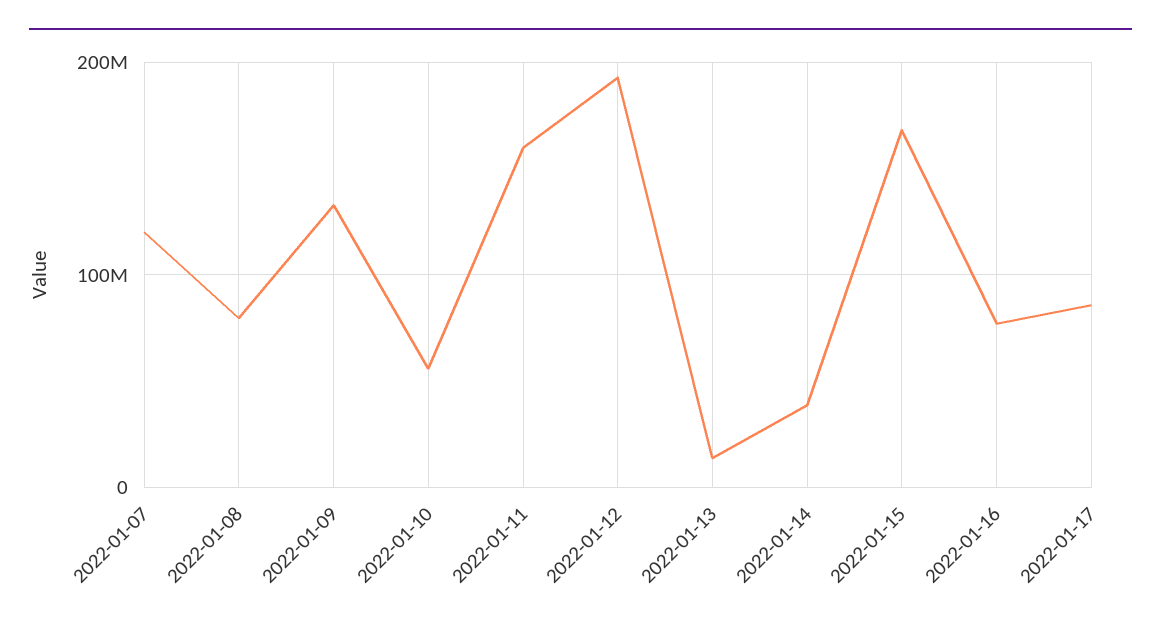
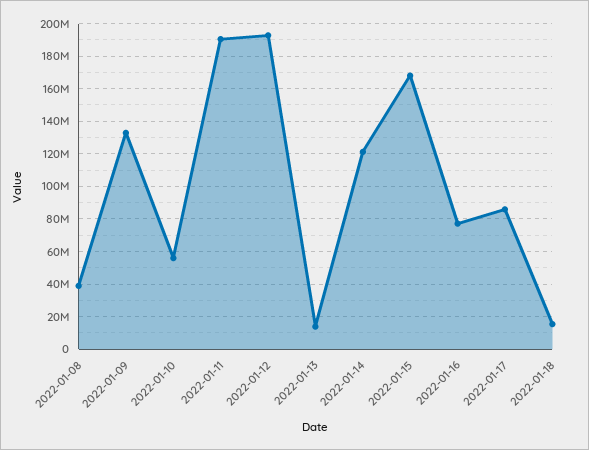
2022-01-07: 120000000 -> none
2022-01-08: 80000000 -> 40000000
2022-01-11: 160000000 -> 190000000
2022-01-14: 40000000 -> 120000000
2022-01-18: none -> 15000000

